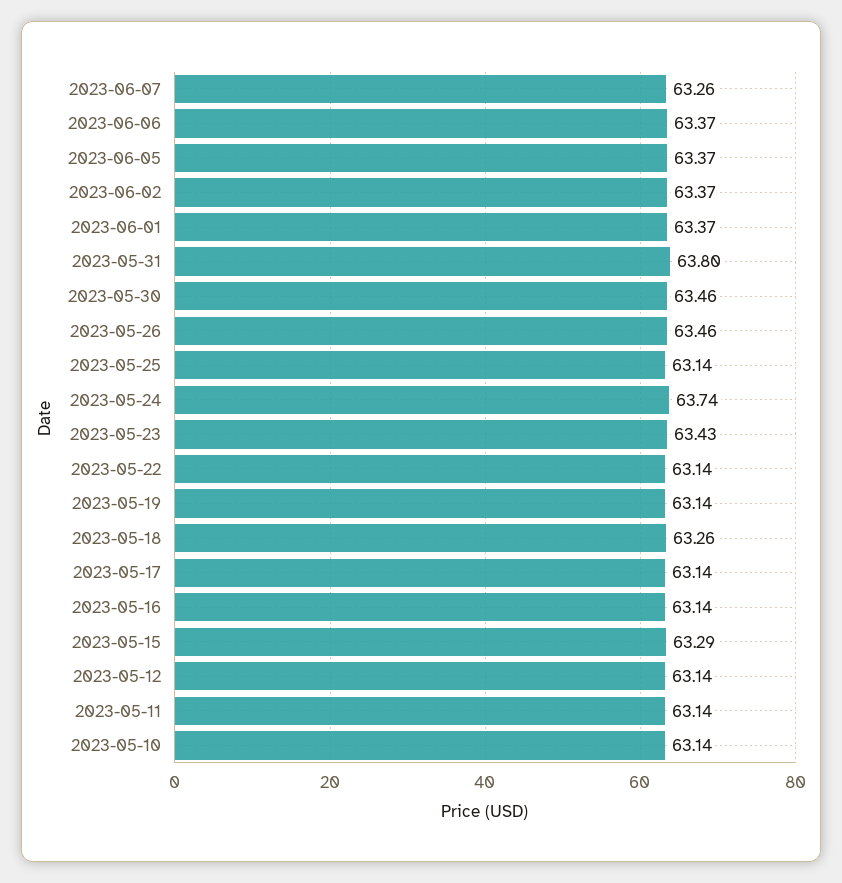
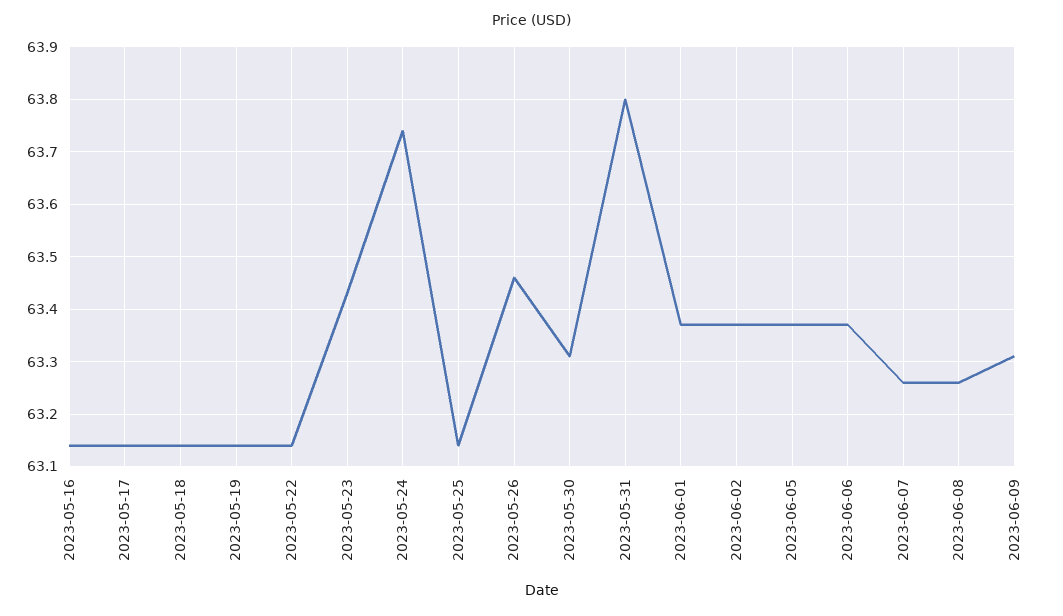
2023-05-30: 63.46 -> 63.3
2023-05-18: 63.26 -> 63.15
2023-05-15: 63.29 -> none
2023-05-12: 63.14 -> none
2023-05-11: 63.14 -> none
2023-05-10: 63.14 -> none
2023-06-08: none -> 63.25
2023-06-09: none -> 63.3

